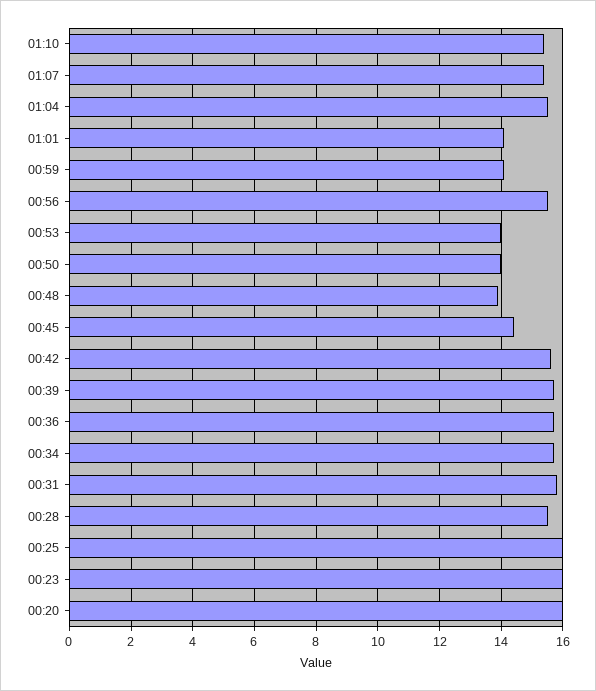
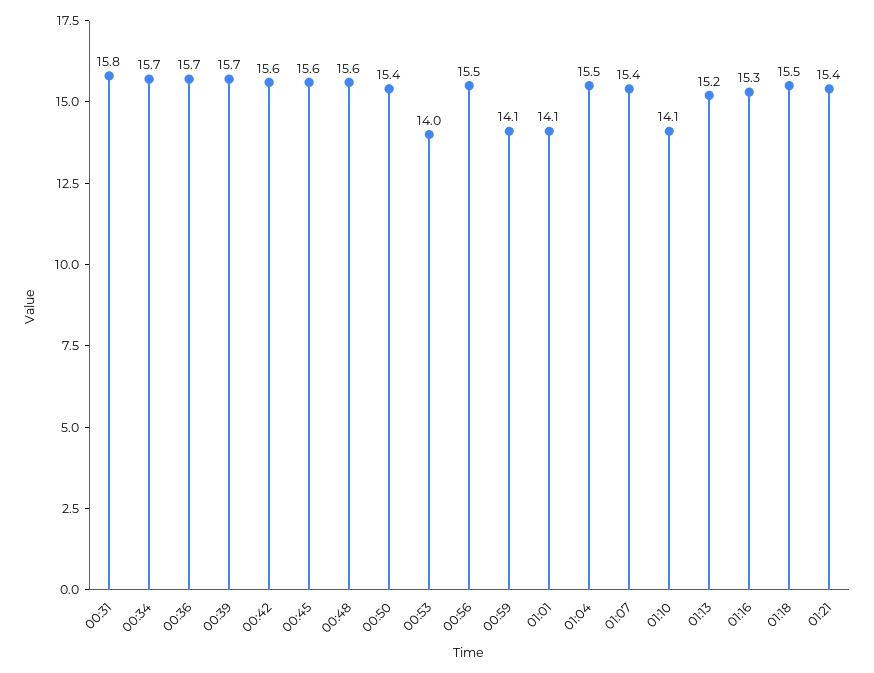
01:10: 15.5 -> 14.1
00:50: 14 -> 15.4
00:48: 14 -> 15.6
00:45: 14.5 -> 15.6
00:28: 15.5 -> none
00:25: 16 -> none
00:23: 16 -> none
00:20: 16 -> none
01:13: none -> 15.2
01:16: none -> 15.3
01:18: none -> 15.5
01:21: none -> 15.4

